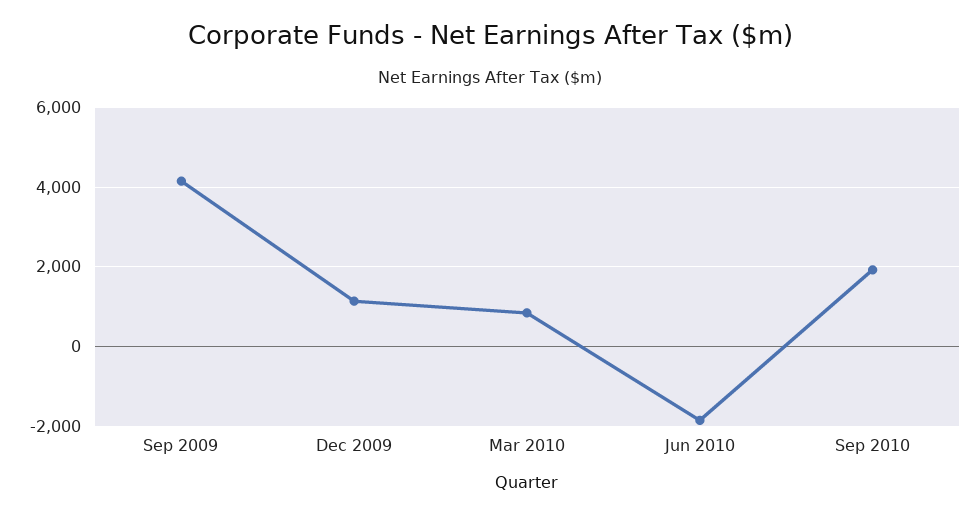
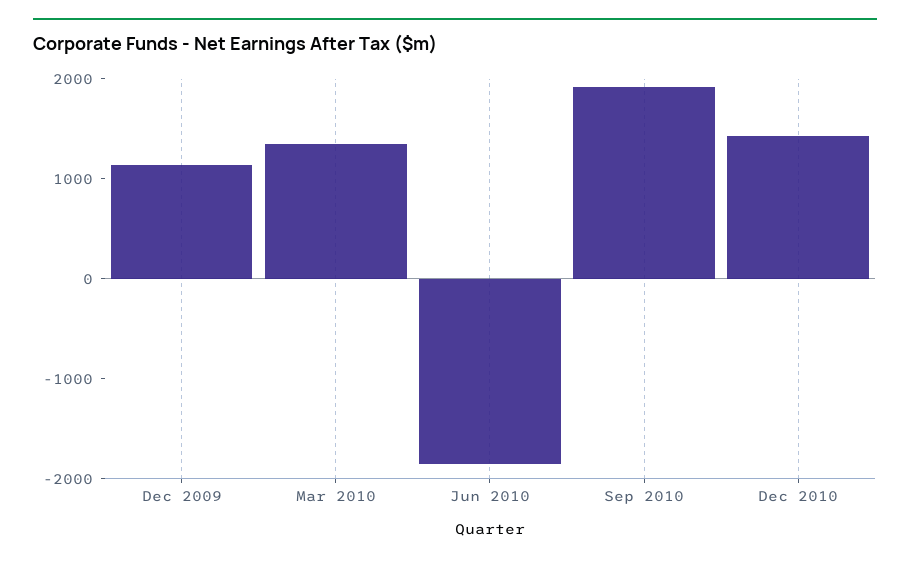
Sep 2009: 4200 -> none
Mar 2010: 800 -> 1400
Dec 2010: none -> 1400

